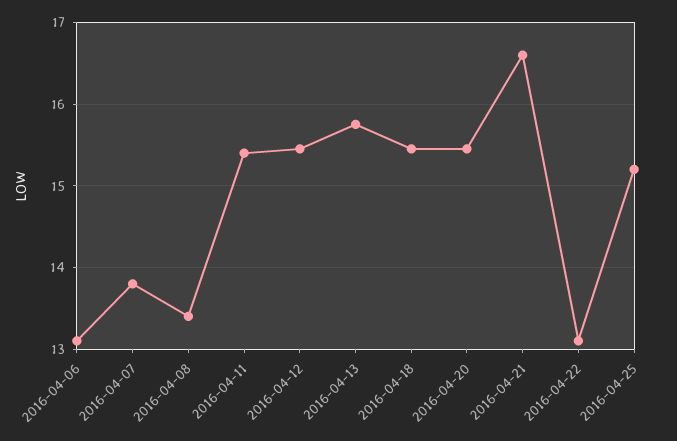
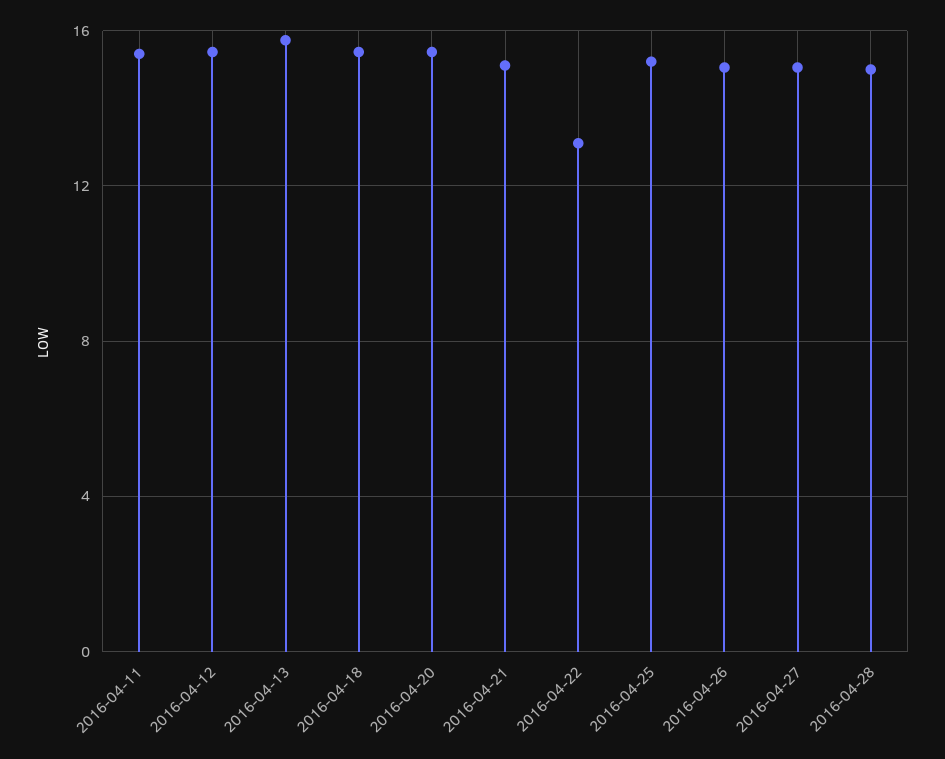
2016-04-06: 13.1 -> none
2016-04-07: 13.8 -> none
2016-04-08: 13.4 -> none
2016-04-21: 16.6 -> 15
2016-04-26: none -> 15
2016-04-27: none -> 15
2016-04-28: none -> 15

